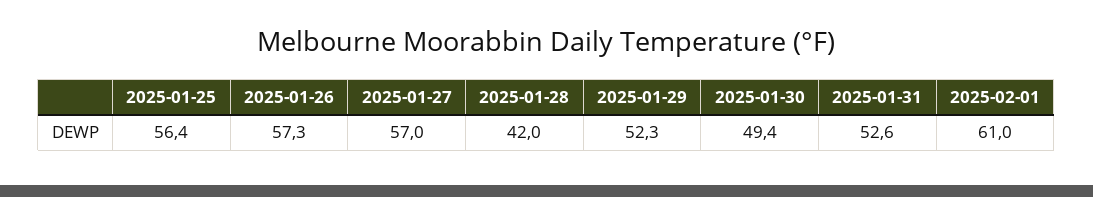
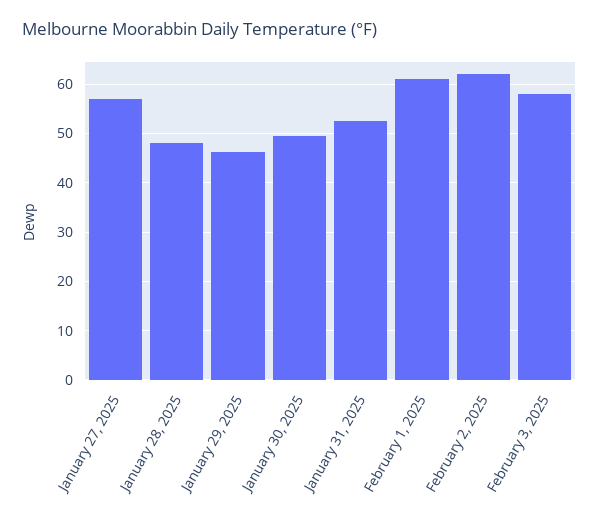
2025-01-25: 56.4 -> none
2025-01-26: 57.3 -> none
2025-01-28: 42 -> 48
2025-01-29: 52.3 -> 46
February 2, 2025: none -> 62
February 3, 2025: none -> 58

